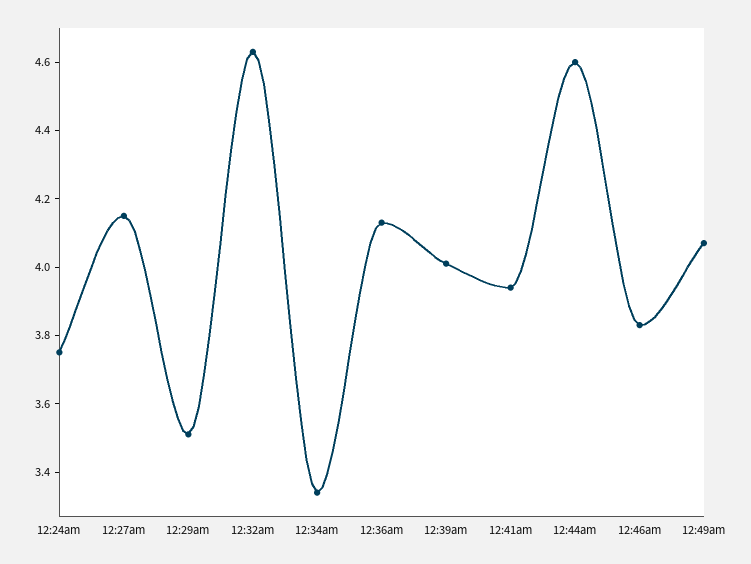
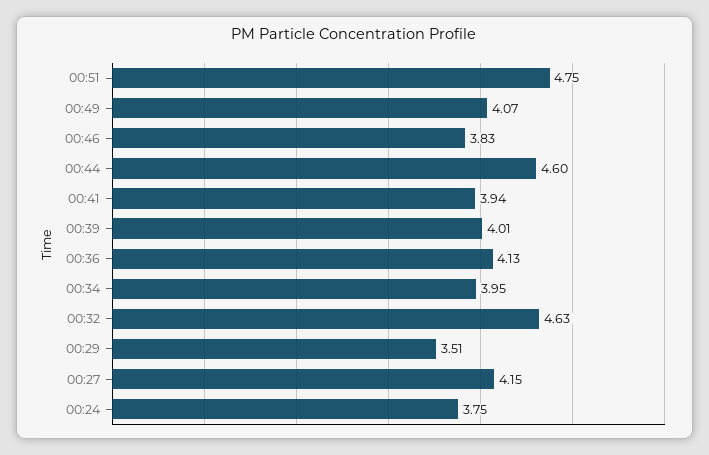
12:34am: 3.35 -> 3.95
00:51: none -> 4.75

